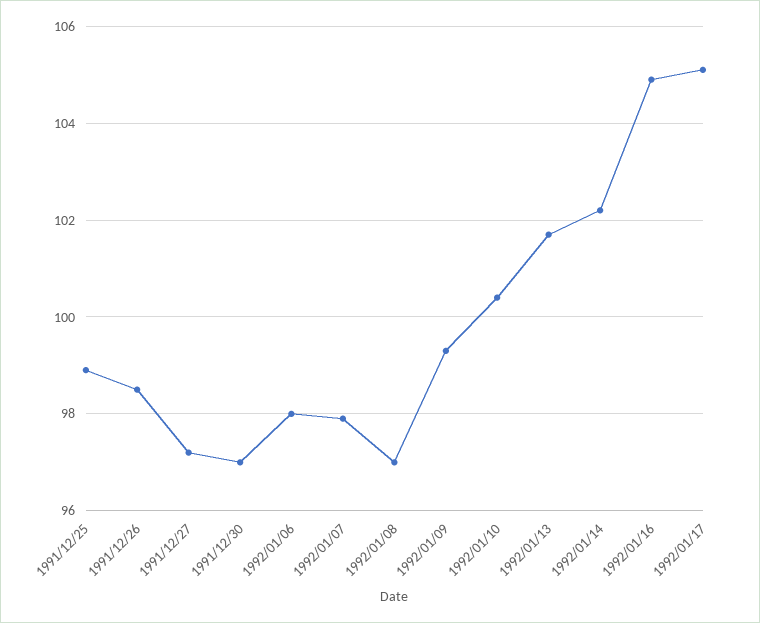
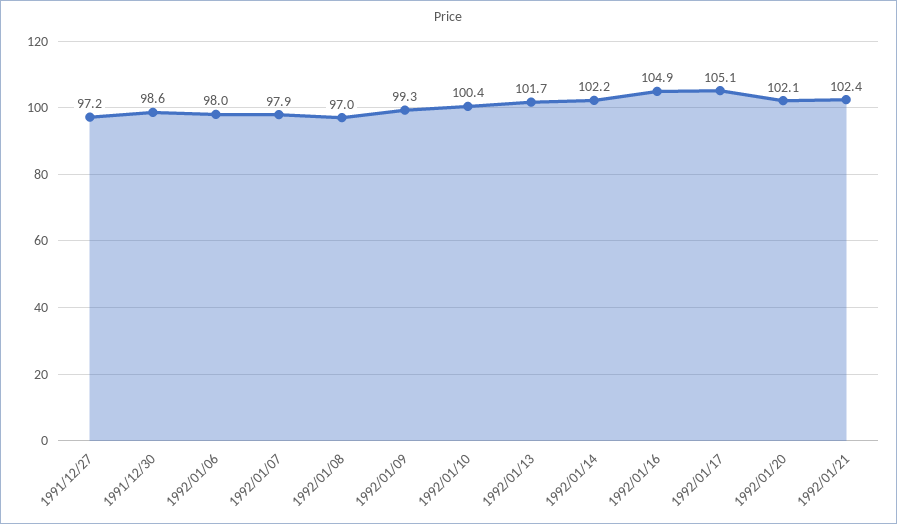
1991/12/25: 99 -> none
1991/12/26: 98.5 -> none
1991/12/30: 97 -> 98.6
1992/01/20: none -> 102.1
1992/01/21: none -> 102.4

